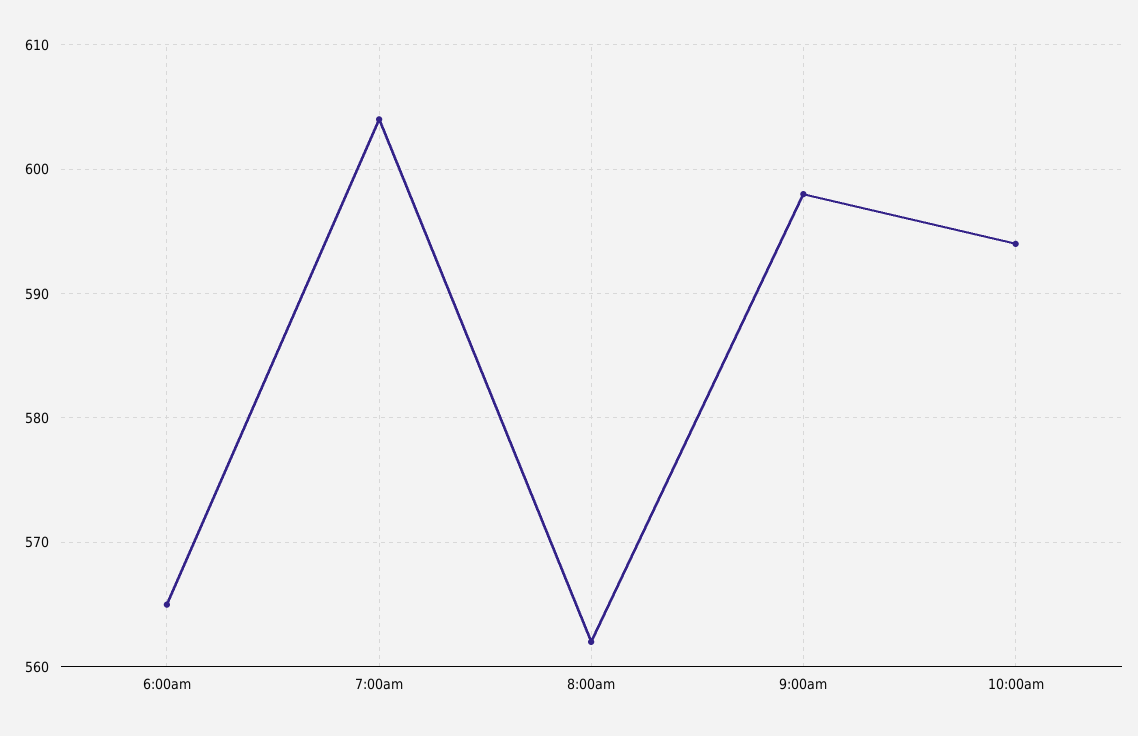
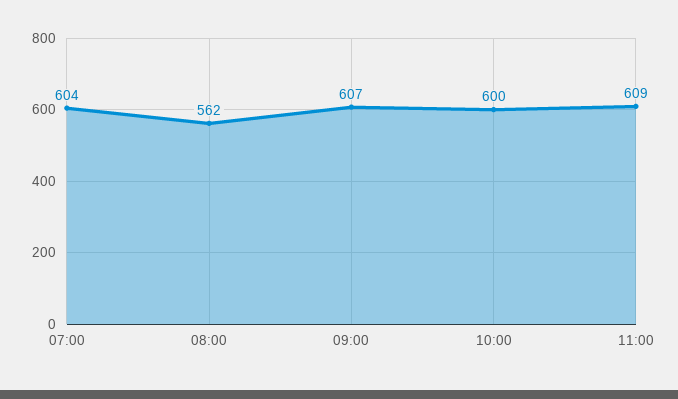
6:00am: 565 -> none
9:00am: 598 -> 607
10:00am: 594 -> 600
11:00: none -> 609

